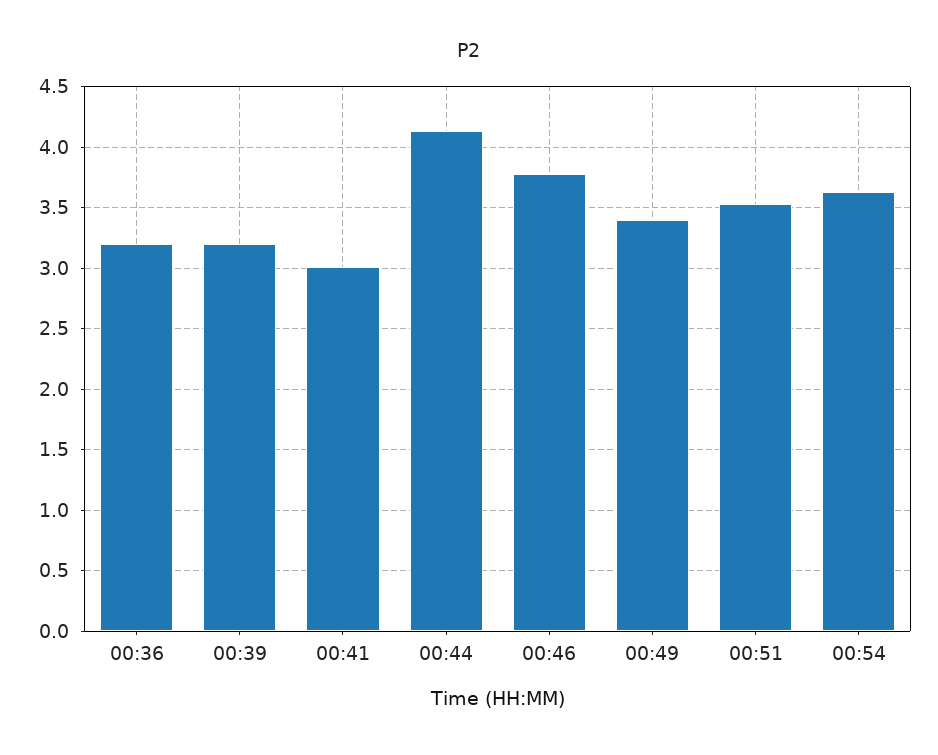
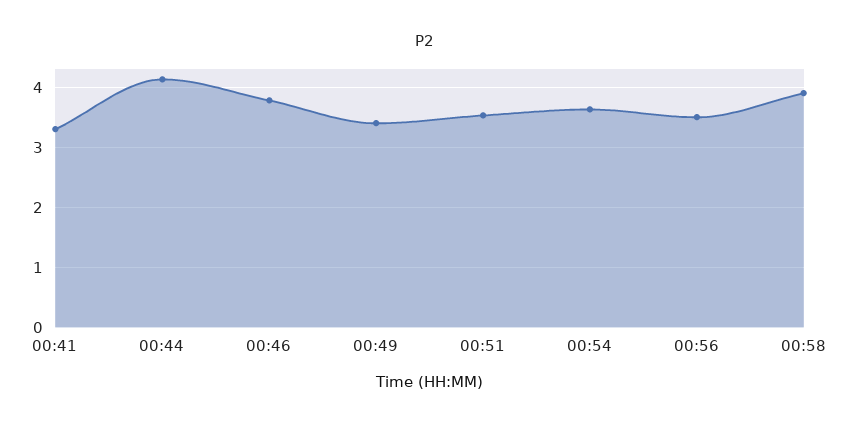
00:36: 3.2 -> none
00:39: 3.2 -> none
00:41: 3 -> 3.3
00:56: none -> 3.5
00:58: none -> 3.9

